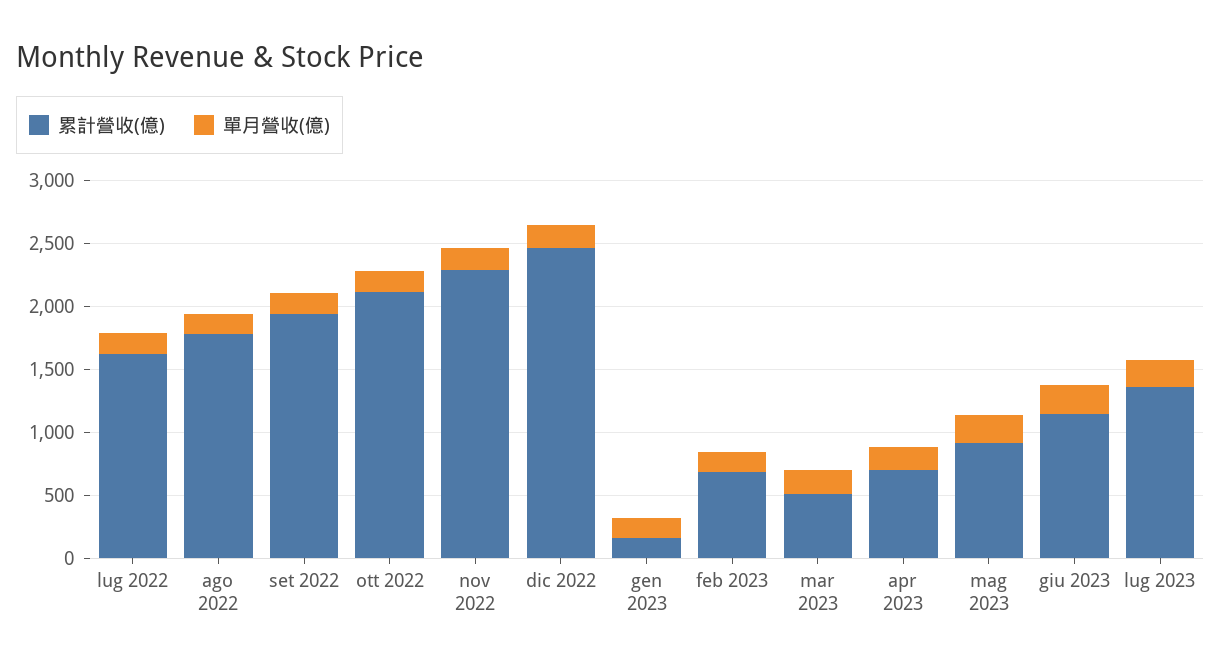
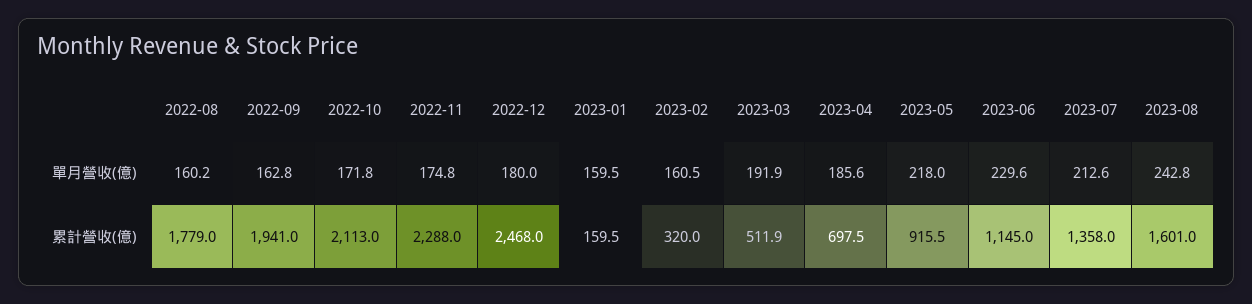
累計營收(億), lug 2022: 1600 -> none
單月營收(億), lug 2022: 200 -> none
累計營收(億), feb 2023: 700 -> 320
單月營收(億), 2023-08: none -> 242.8
累計營收(億), 2023-08: none -> 1601

